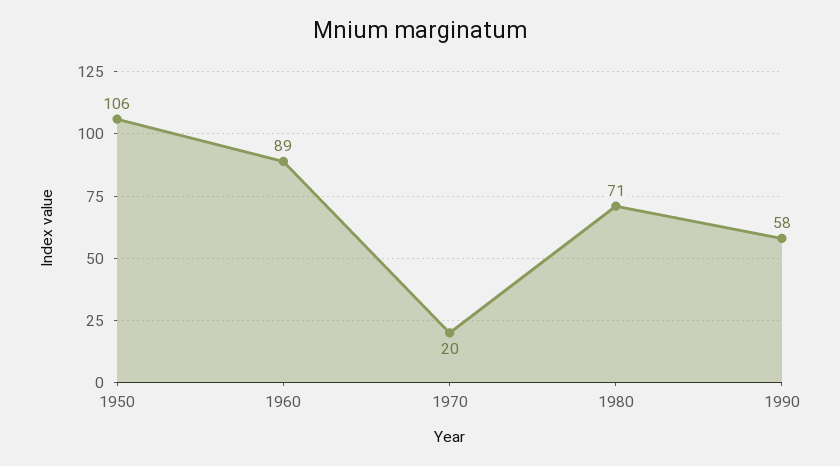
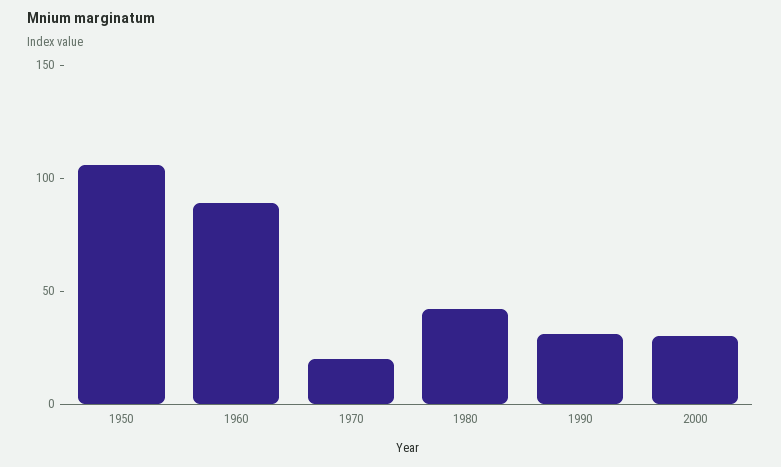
1980: 71 -> 40
1990: 58 -> 30
2000: none -> 30

